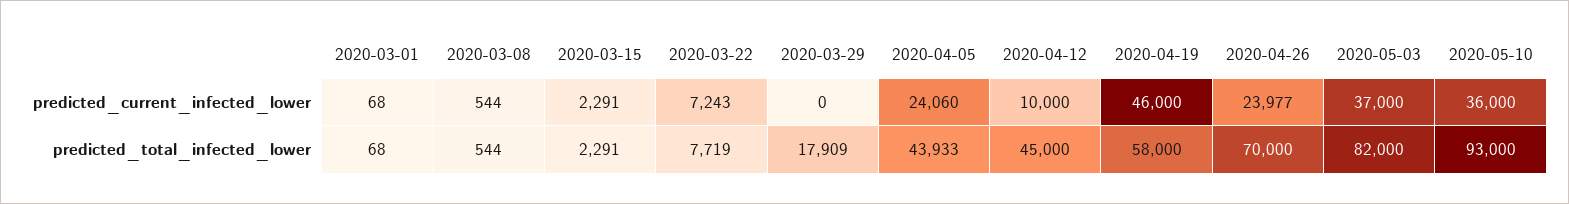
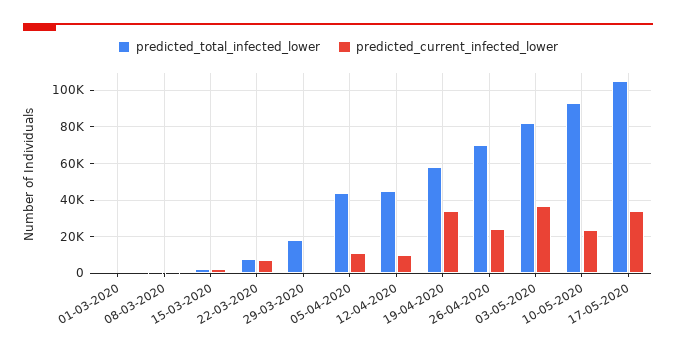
predicted_current_infected_lower, 2020-04-05: 24060 -> 10000
predicted_current_infected_lower, 2020-04-19: 46000 -> 35000
predicted_current_infected_lower, 2020-05-10: 36000 -> 25000
predicted_total_infected_lower, 17-05-2020: none -> 105000
predicted_current_infected_lower, 17-05-2020: none -> 35000

